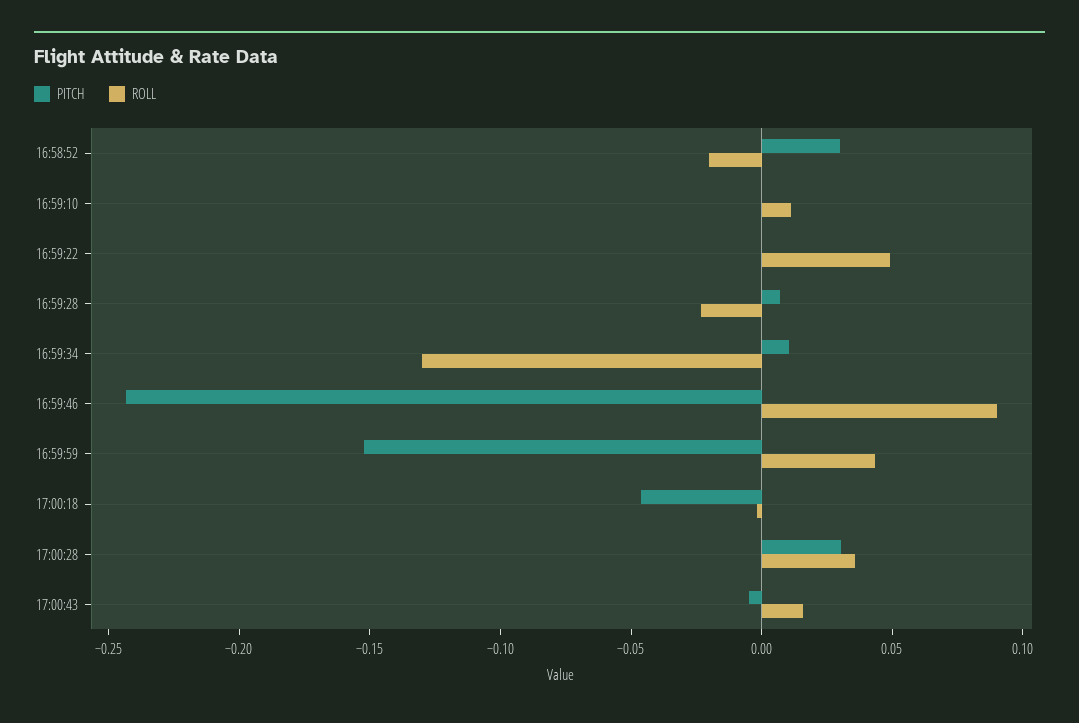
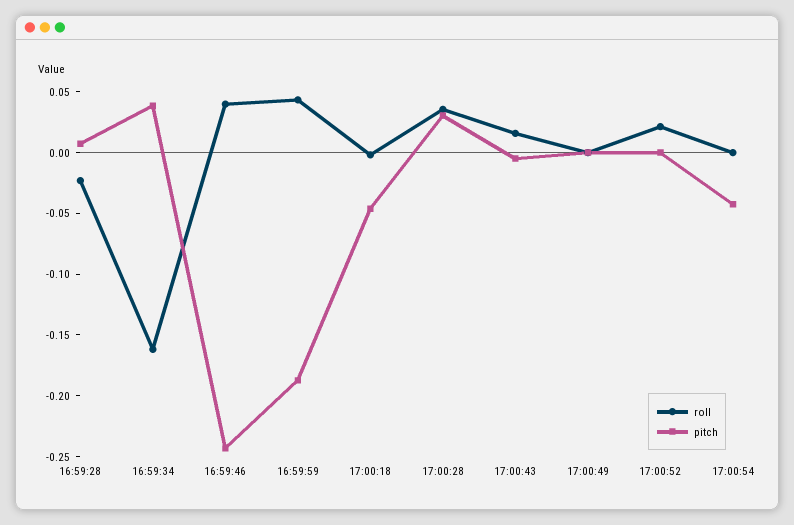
PITCH, 16:58:52: 0.03 -> none
ROLL, 16:58:52: -0.02 -> none
PITCH, 16:59:10: 0 -> none
ROLL, 16:59:10: 0.01 -> none
PITCH, 16:59:22: 0 -> none
ROLL, 16:59:22: 0.05 -> none
PITCH, 16:59:34: 0.01 -> 0.04
ROLL, 16:59:34: -0.13 -> -0.16
ROLL, 16:59:46: 0.09 -> 0.04
PITCH, 16:59:59: -0.15 -> -0.19
ROLL, 17:00:49: none -> 0
PITCH, 17:00:49: none -> 0
ROLL, 17:00:52: none -> 0.02
PITCH, 17:00:52: none -> 0
ROLL, 17:00:54: none -> 0
PITCH, 17:00:54: none -> -0.04

